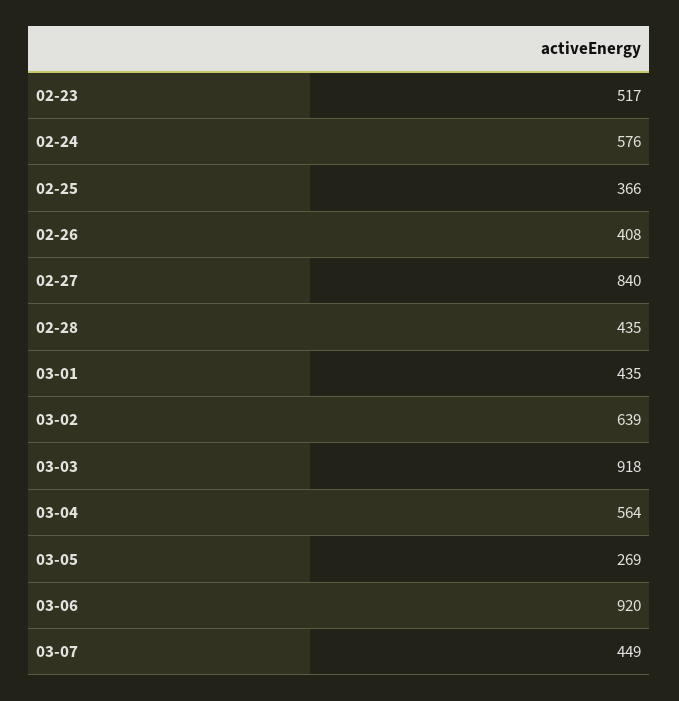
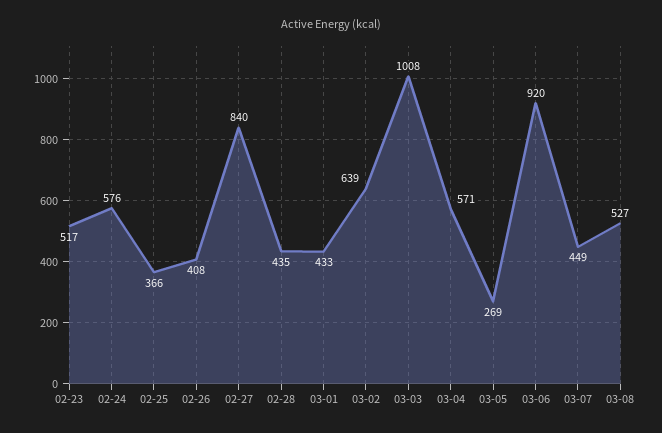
03-01: 435 -> 433
03-03: 918 -> 1008
03-04: 564 -> 571
03-08: none -> 527

